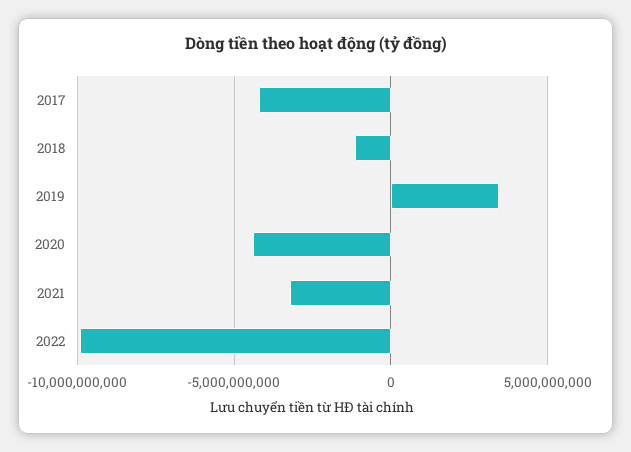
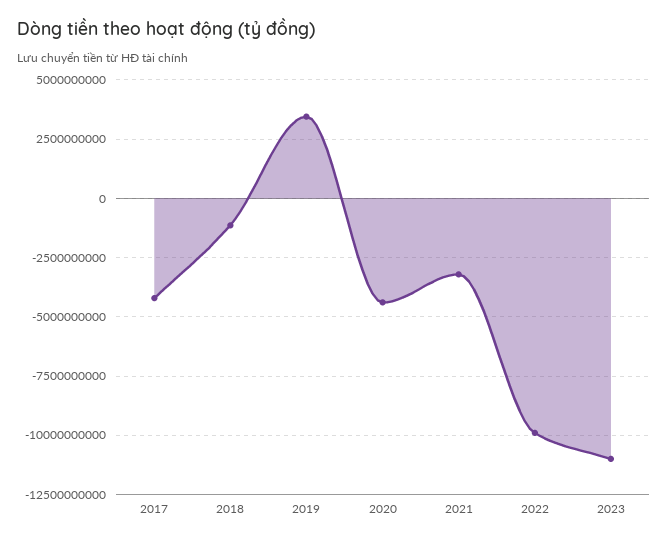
2023: none -> -11000000000

